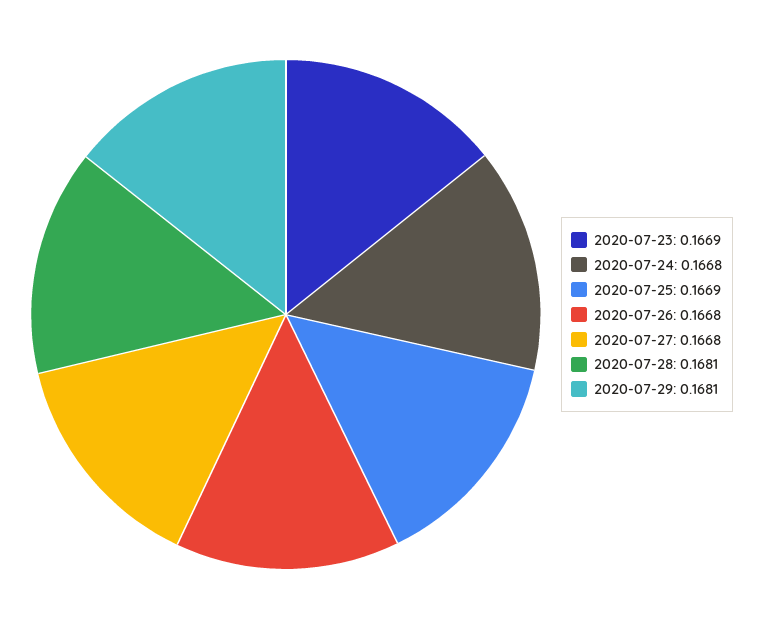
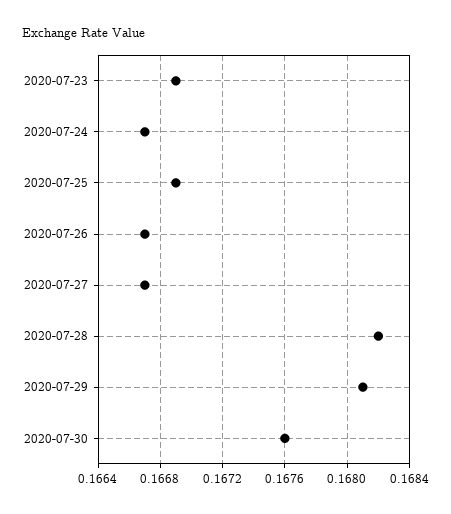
2020-07-24: 0.1668 -> 0.1667
2020-07-26: 0.1668 -> 0.1667
2020-07-27: 0.1668 -> 0.1667
2020-07-28: 0.1681 -> 0.1682
2020-07-30: none -> 0.1676

